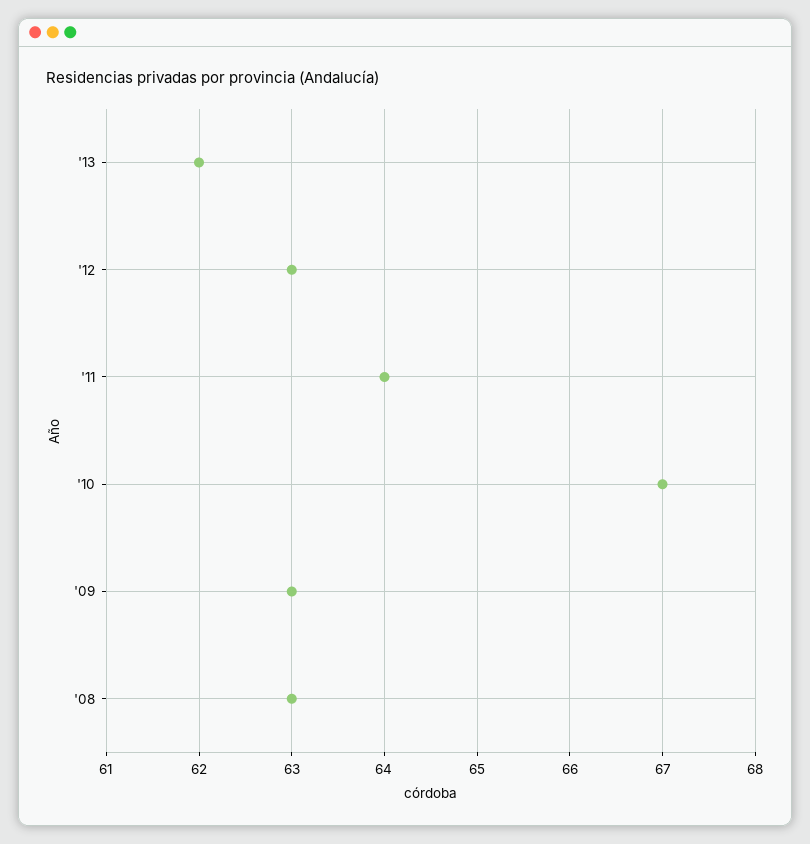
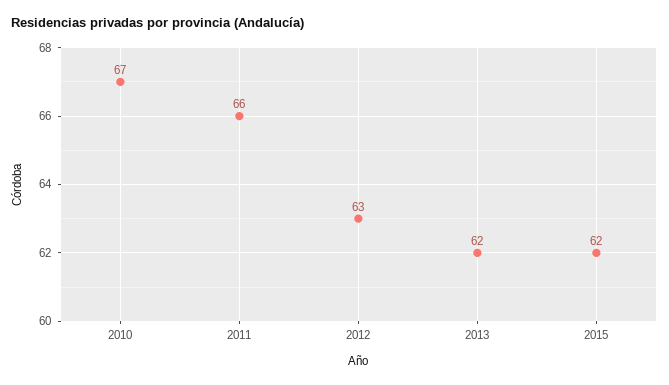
'11: 64 -> 66
'09: 63 -> none
'08: 63 -> none
2015: none -> 62

